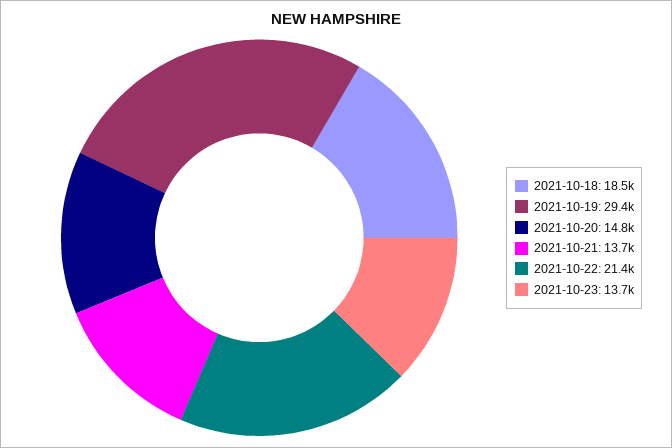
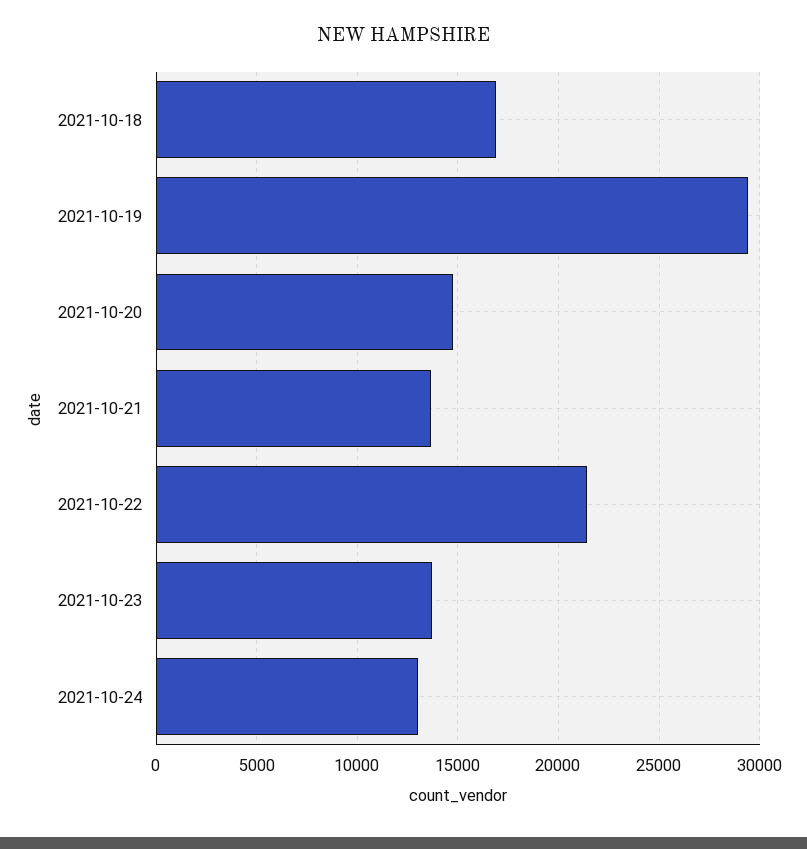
2021-10-18: 18500 -> 17000
2021-10-24: none -> 13000

